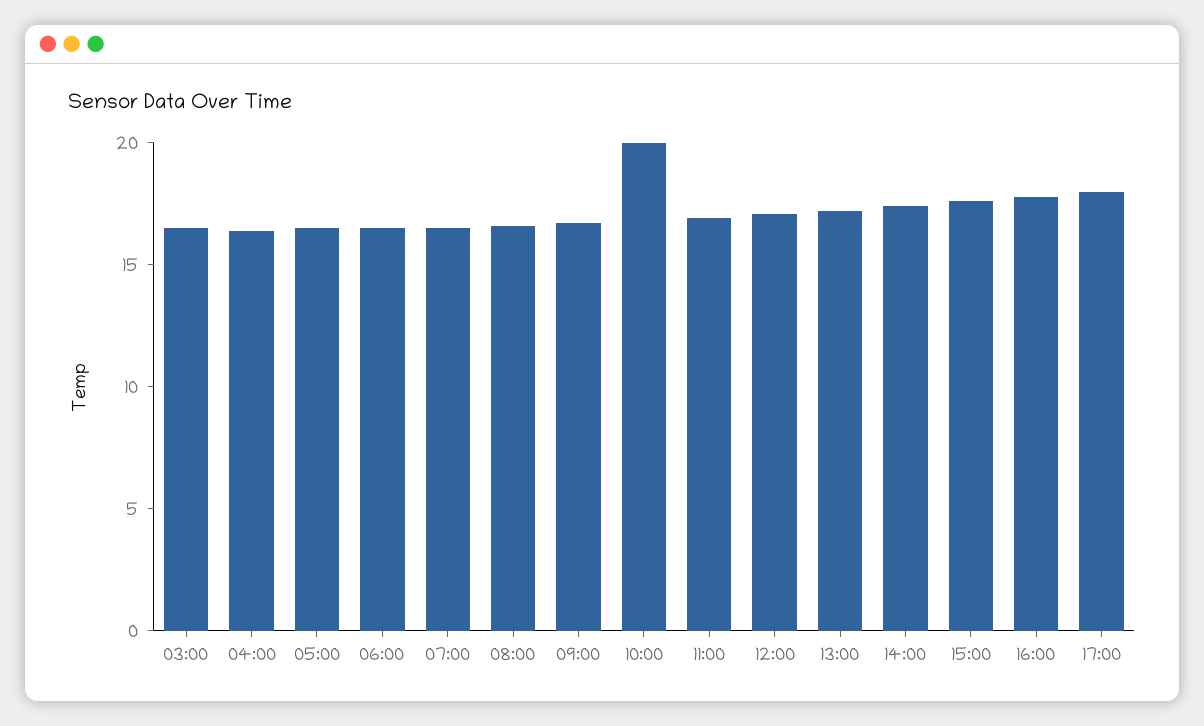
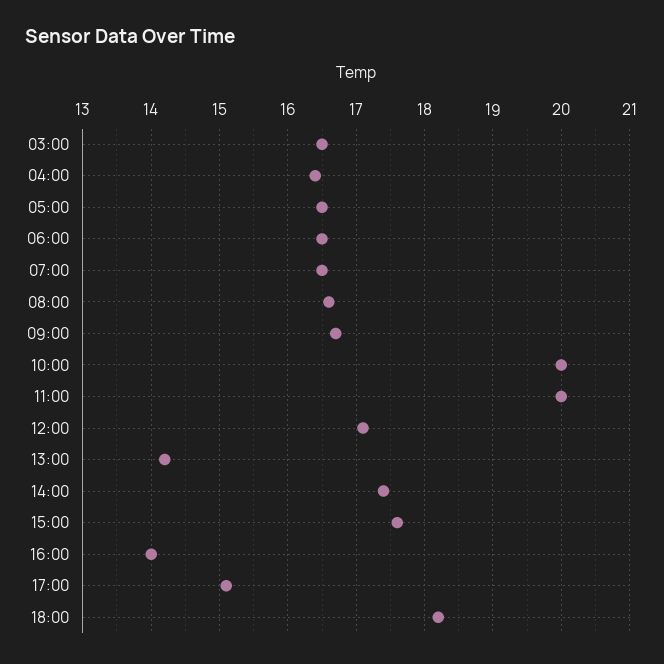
11:00: 17 -> 20
13:00: 17 -> 14.2
16:00: 18 -> 14
17:00: 18 -> 15.1
18:00: none -> 18.2

